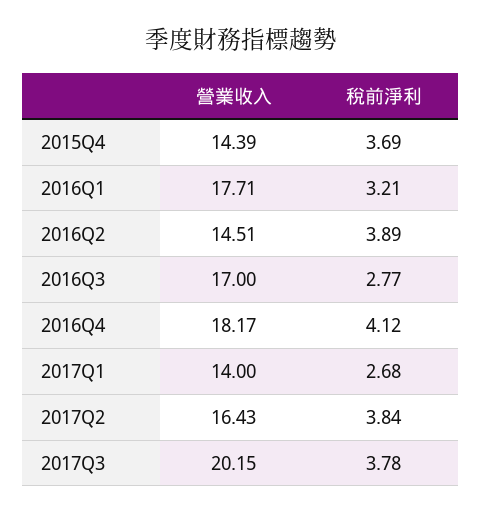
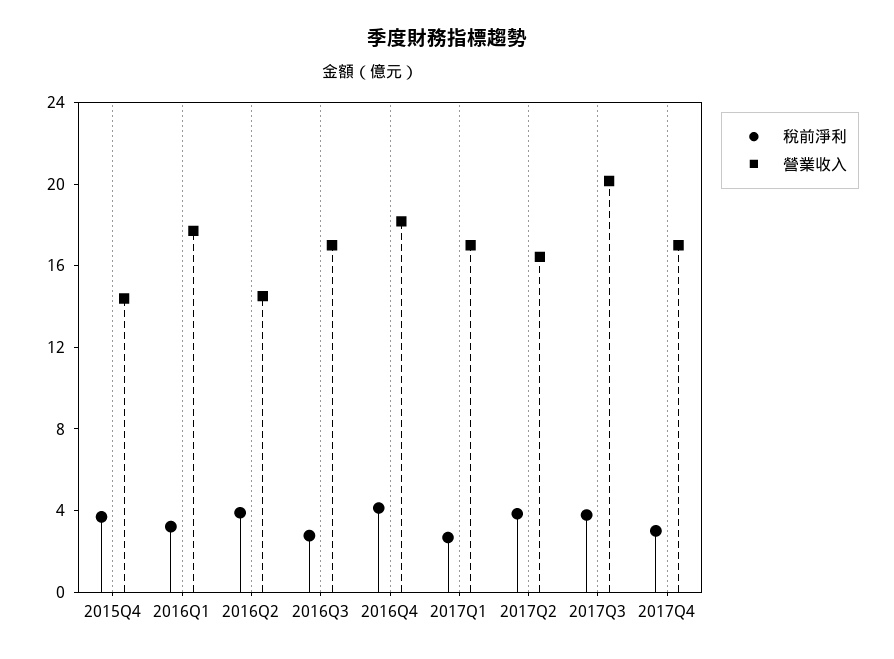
營業收入, 2017Q1: 14 -> 17
稅前淨利, 2017Q4: none -> 3
營業收入, 2017Q4: none -> 17

